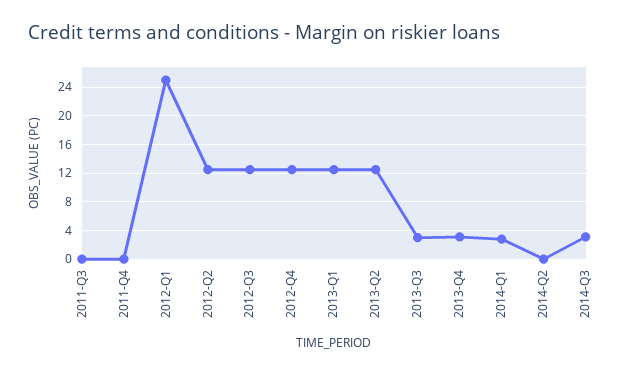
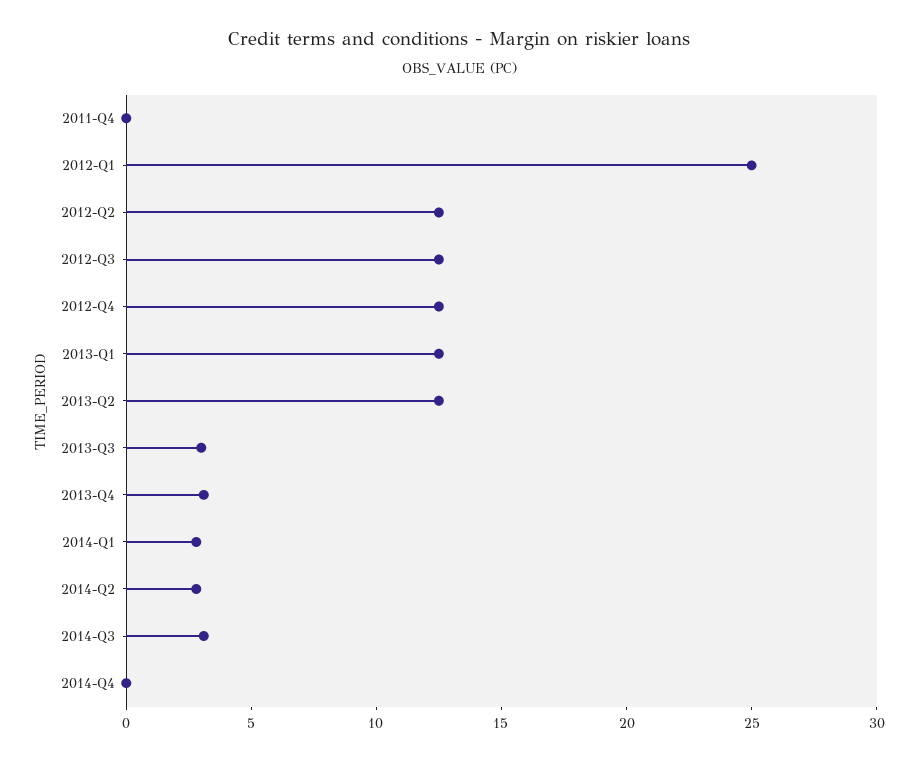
2011-Q3: 0 -> none
2014-Q2: 0 -> 3
2014-Q4: none -> 0

